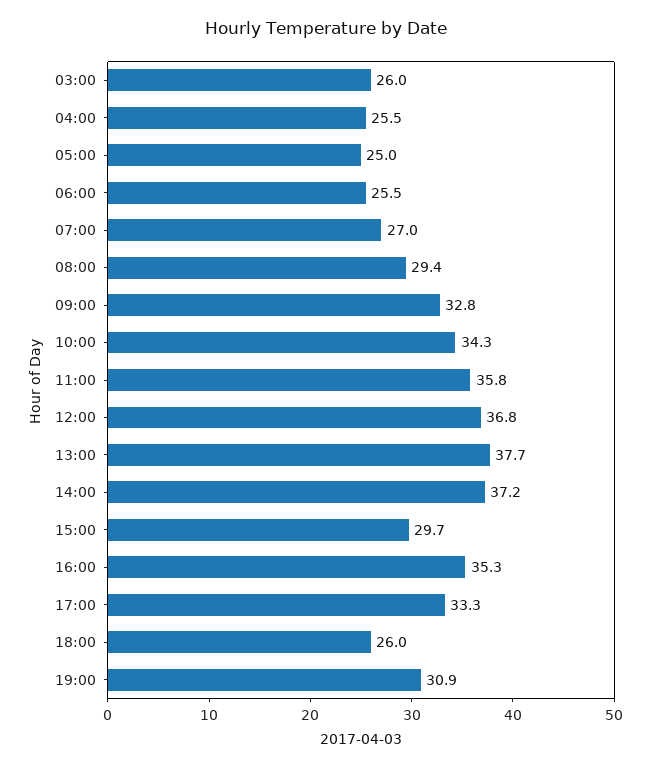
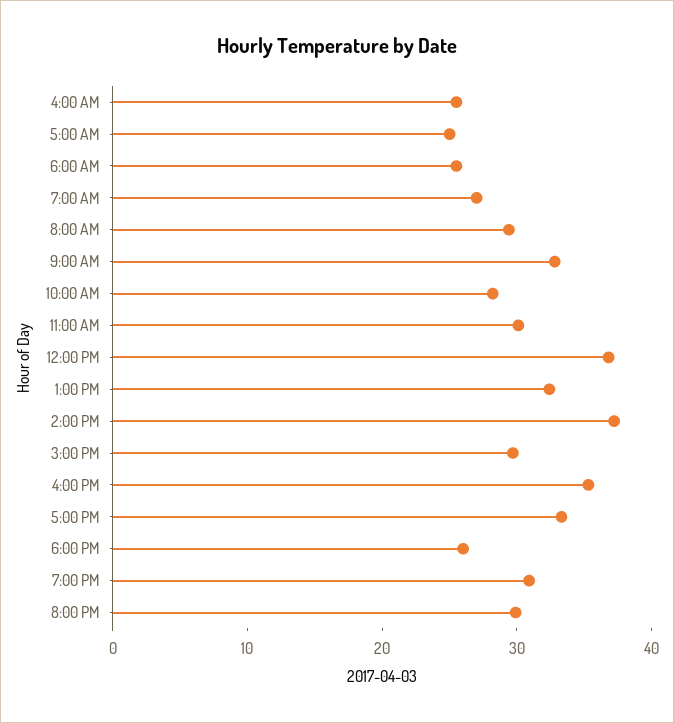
03:00: 26 -> none
10:00: 34.3 -> 28
11:00: 35.8 -> 30
13:00: 37.7 -> 32
8:00 PM: none -> 30

